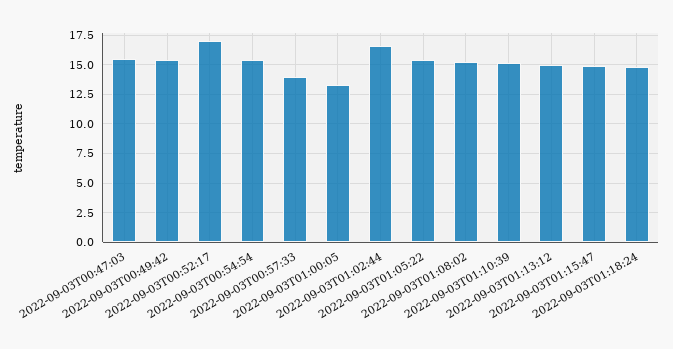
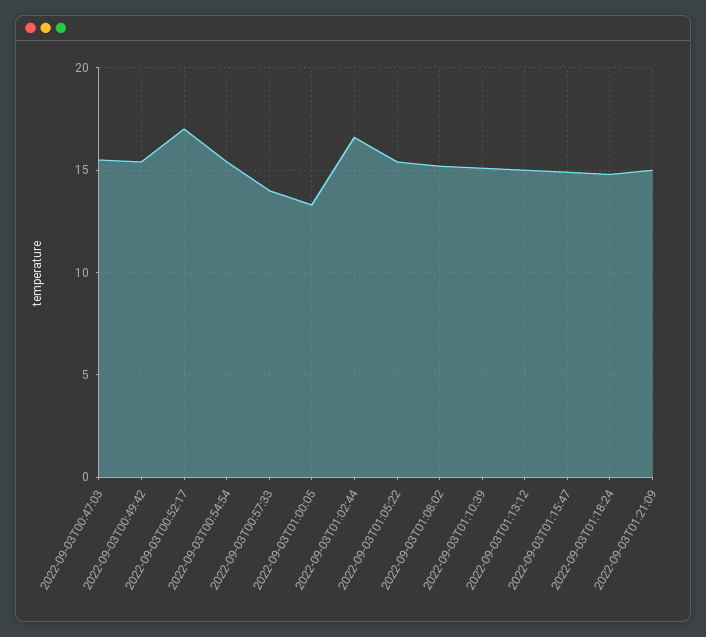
2022-09-03T01:21:09: none -> 15

